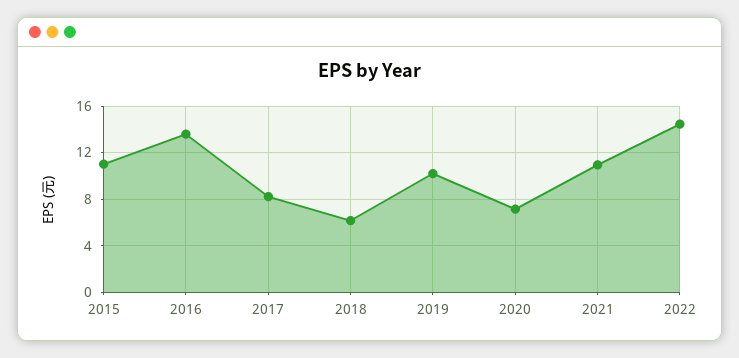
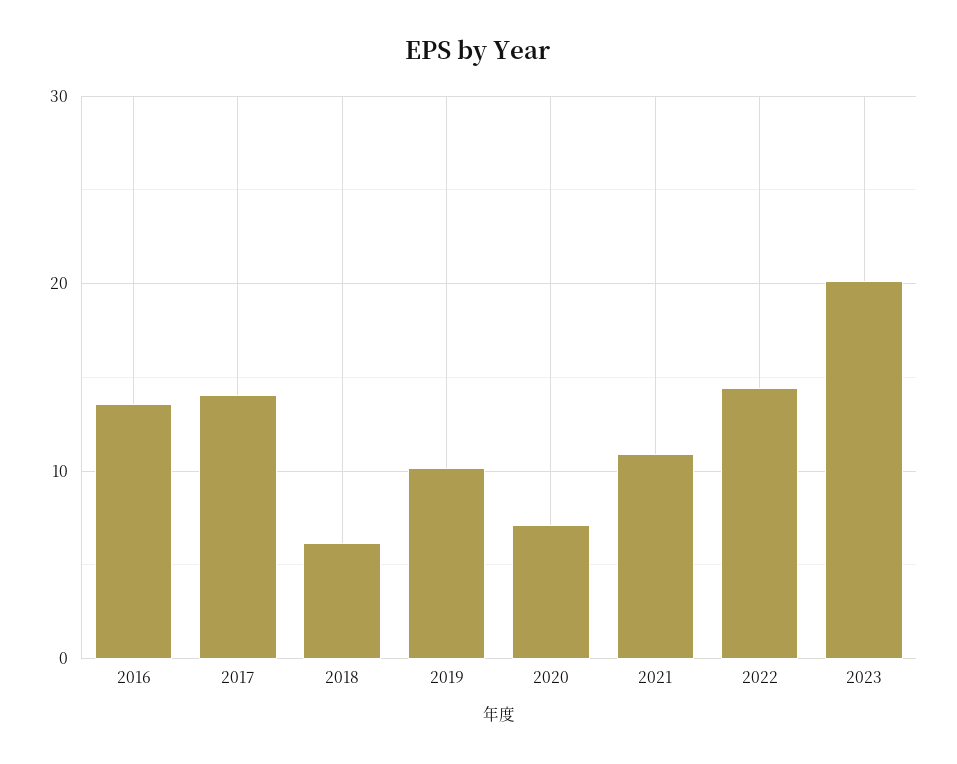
2015: 11 -> none
2017: 8 -> 14
2023: none -> 20

